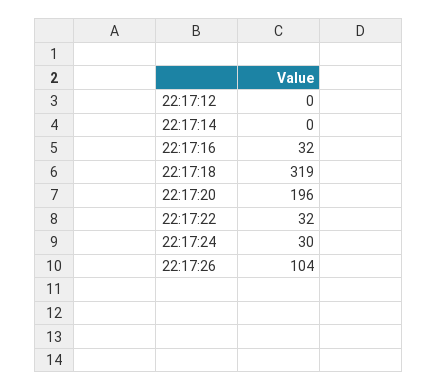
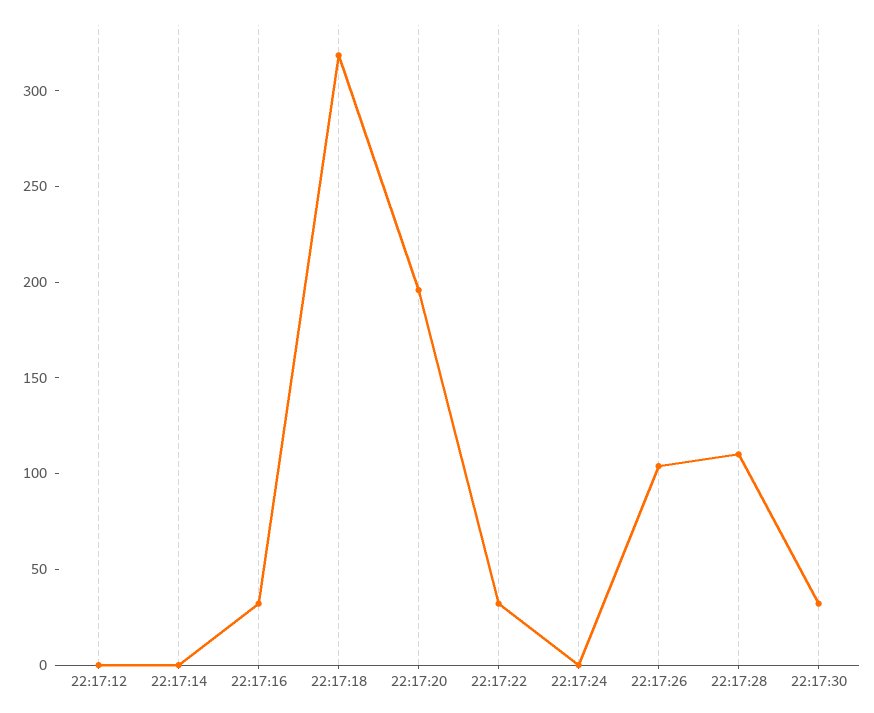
22:17:24: 30 -> 0
22:17:28: none -> 110
22:17:30: none -> 30

